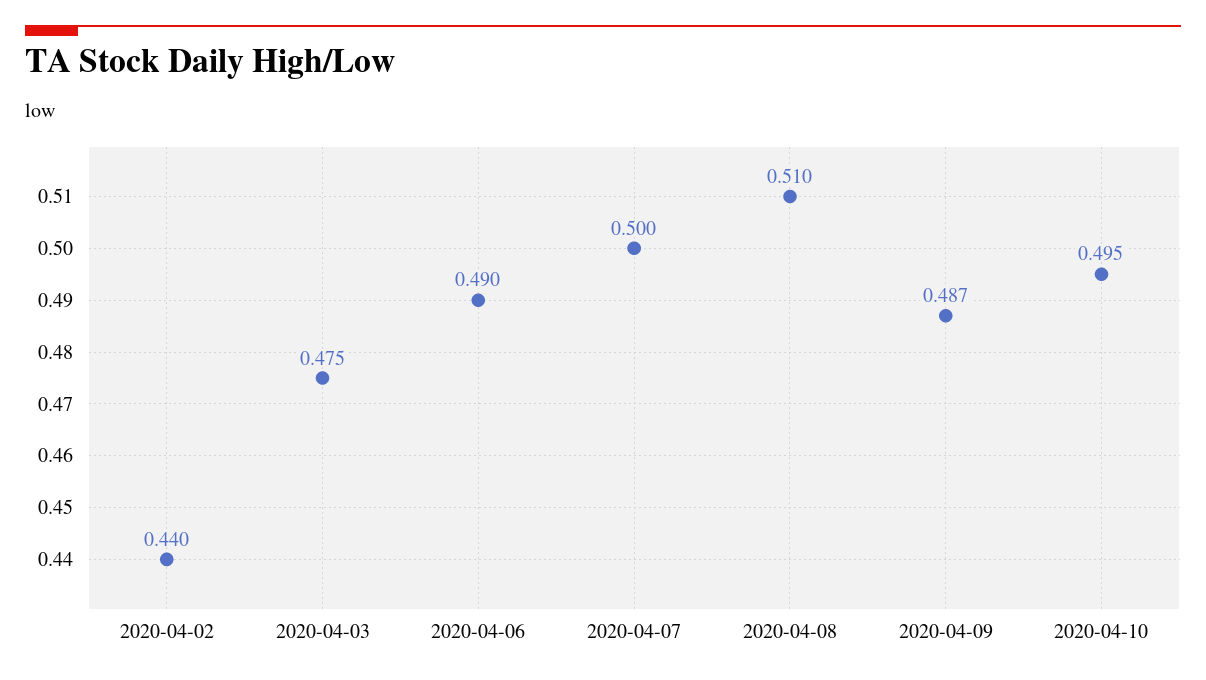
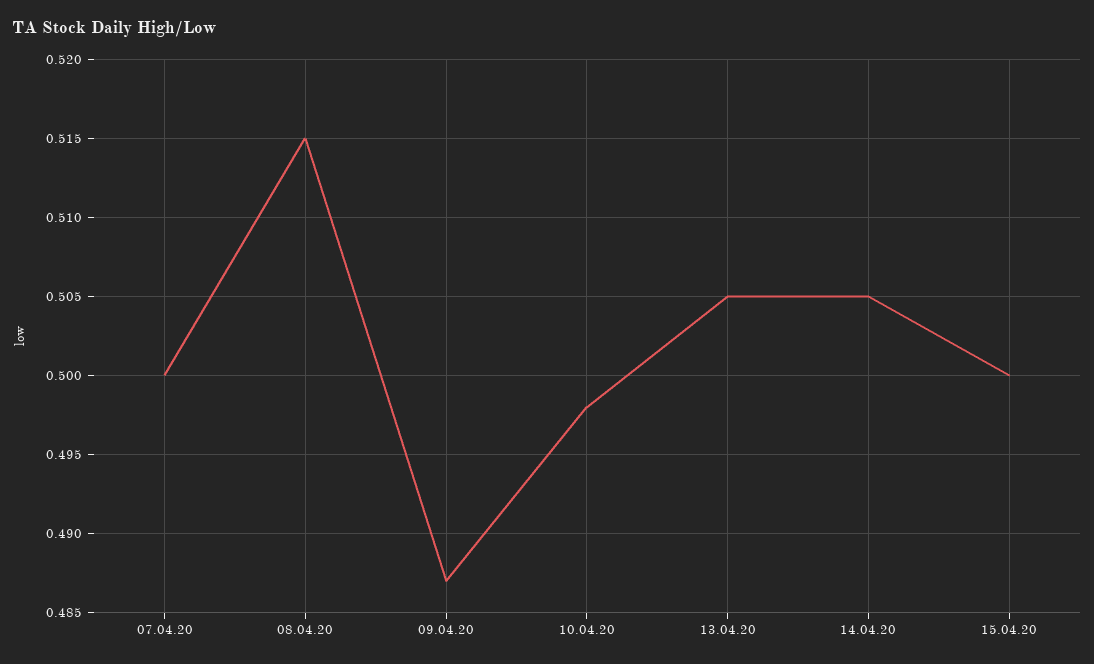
2020-04-02: 0.44 -> none
2020-04-03: 0.475 -> none
2020-04-06: 0.49 -> none
2020-04-08: 0.51 -> 0.515
2020-04-10: 0.495 -> 0.498
13.04.20: none -> 0.505
14.04.20: none -> 0.505
15.04.20: none -> 0.5

